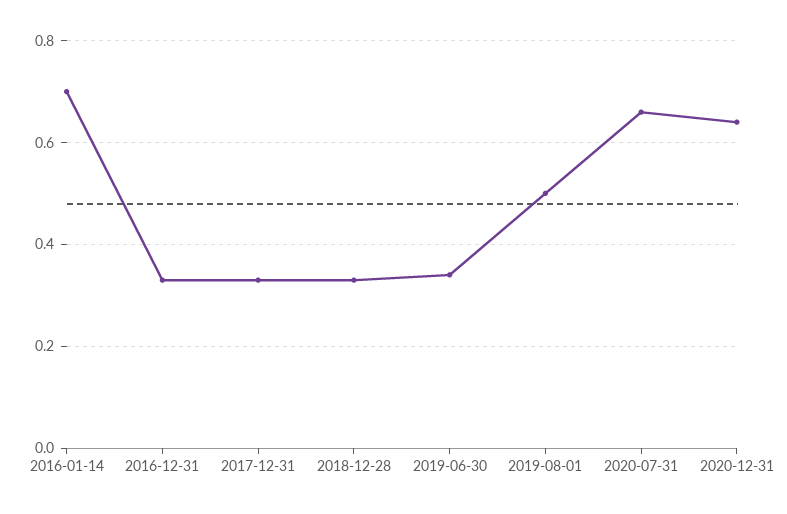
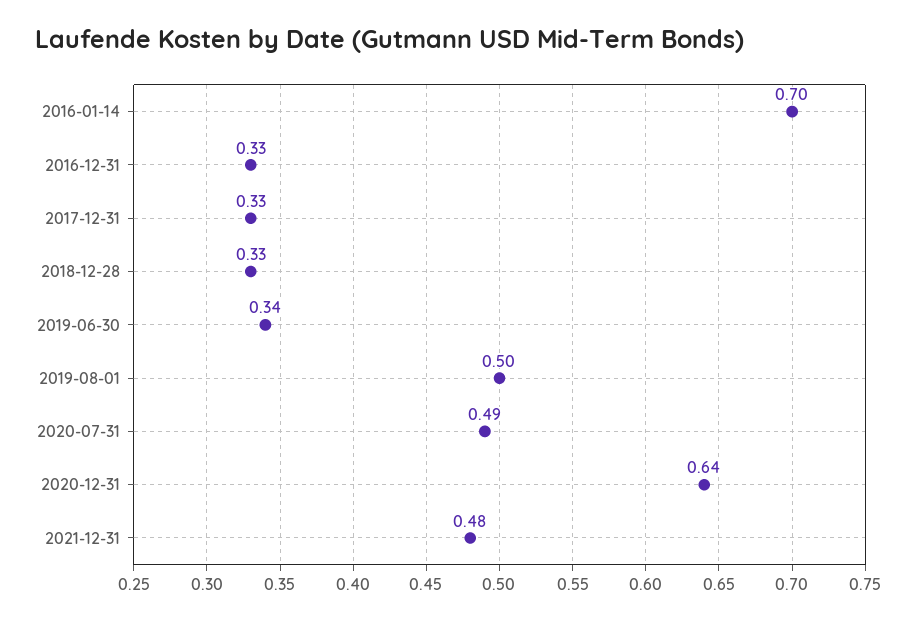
2020-07-31: 0.65 -> 0.49
2021-12-31: none -> 0.48

